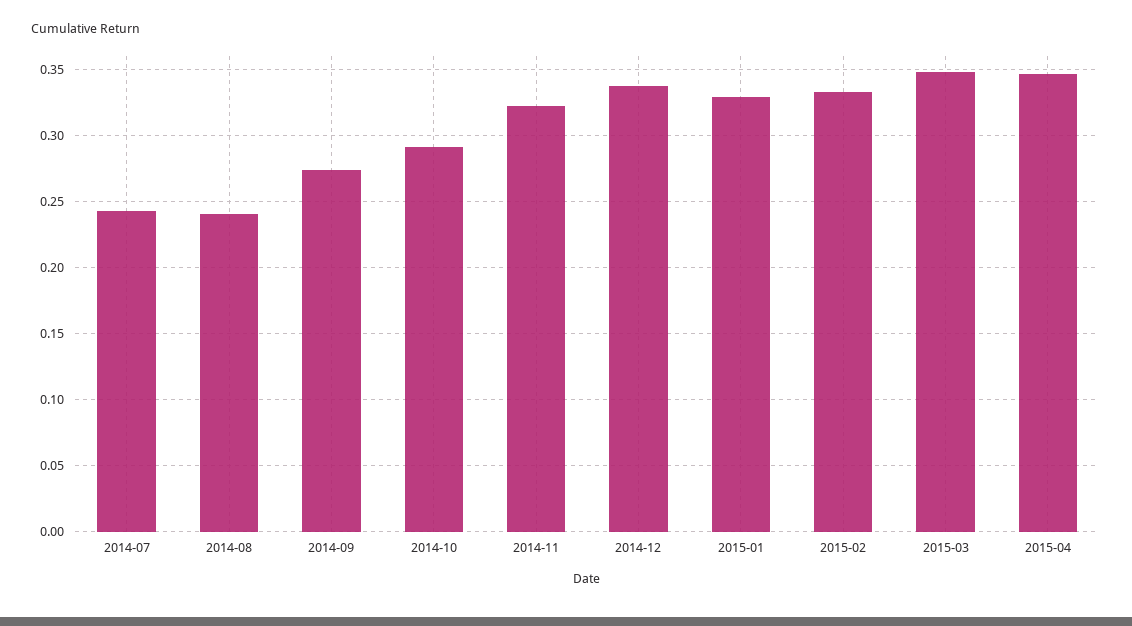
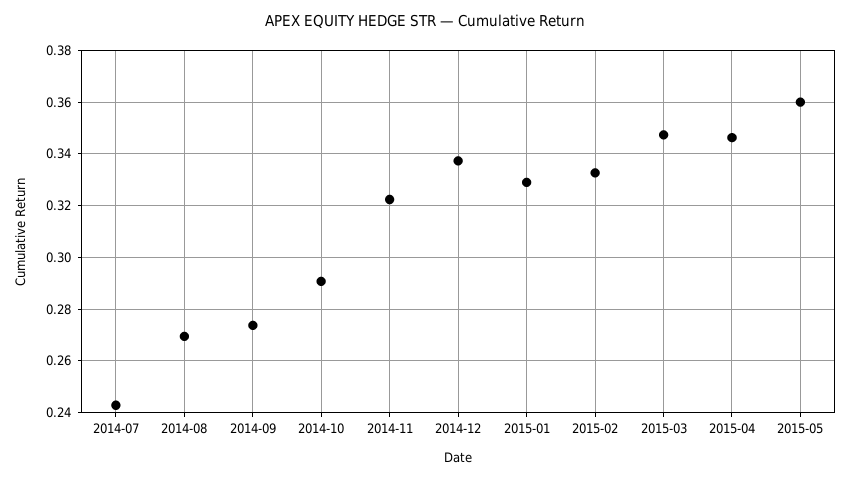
2014-08: 0.24 -> 0.27
2015-05: none -> 0.36

